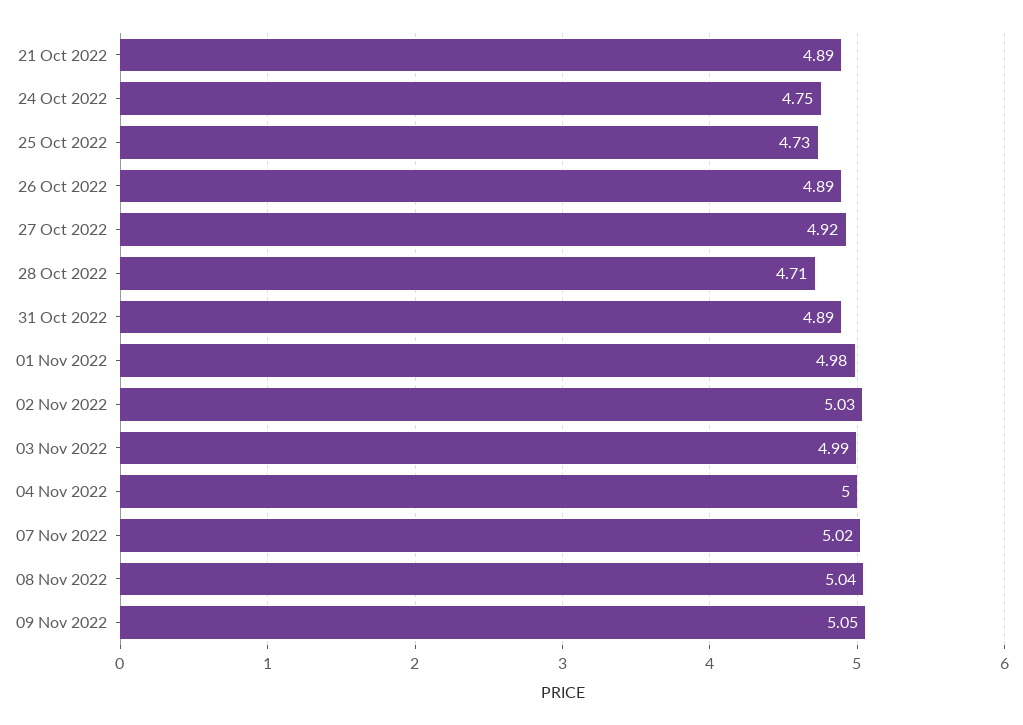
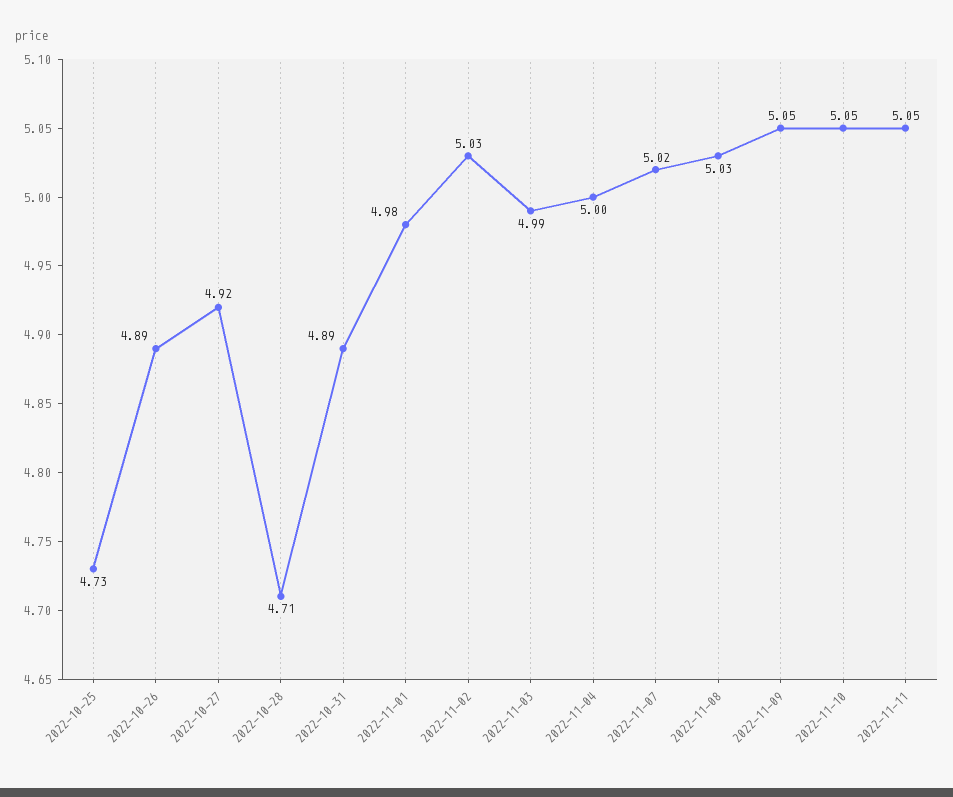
21 Oct 2022: 4.89 -> none
24 Oct 2022: 4.75 -> none
08 Nov 2022: 5.04 -> 5.03
2022-11-10: none -> 5.05
2022-11-11: none -> 5.05

